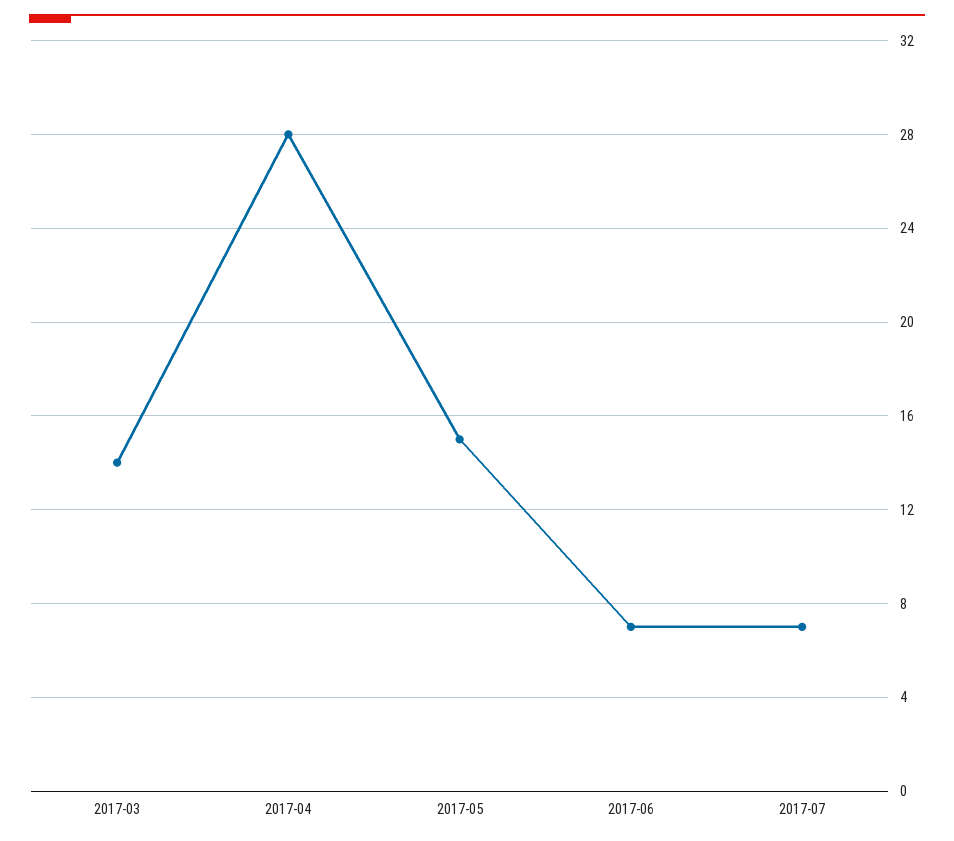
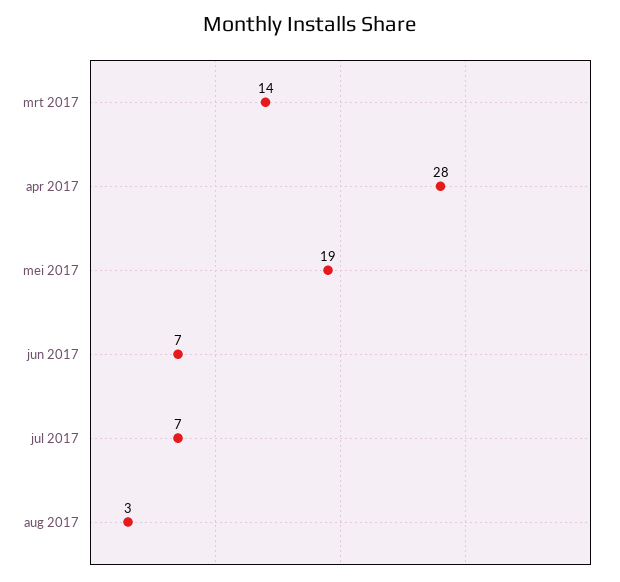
2017-05: 15 -> 19
aug 2017: none -> 3

